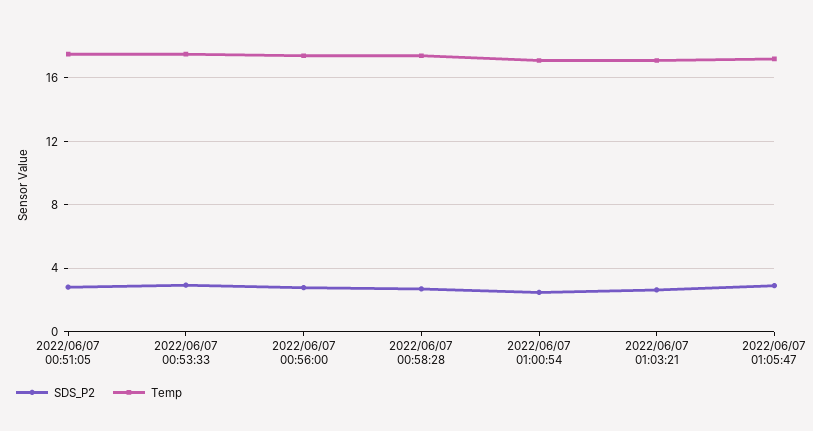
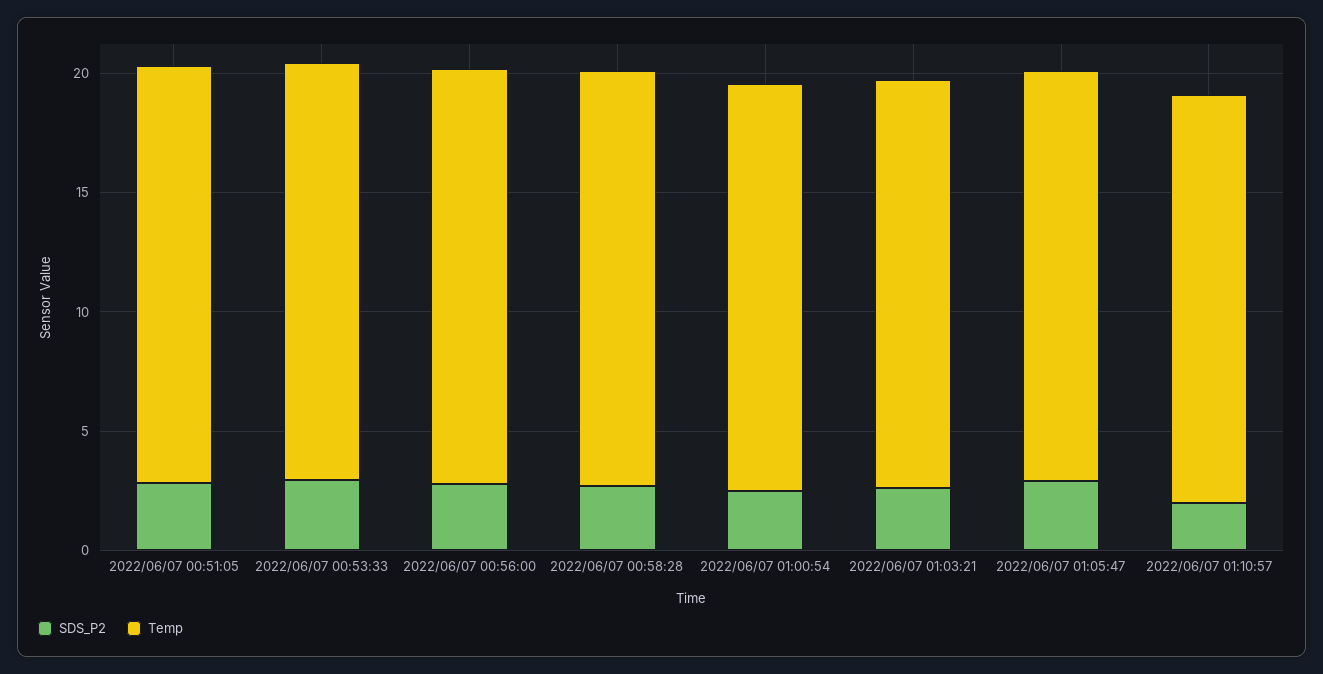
SDS_P2, 2022/06/07 01:10:57: none -> 2
Temp, 2022/06/07 01:10:57: none -> 17

